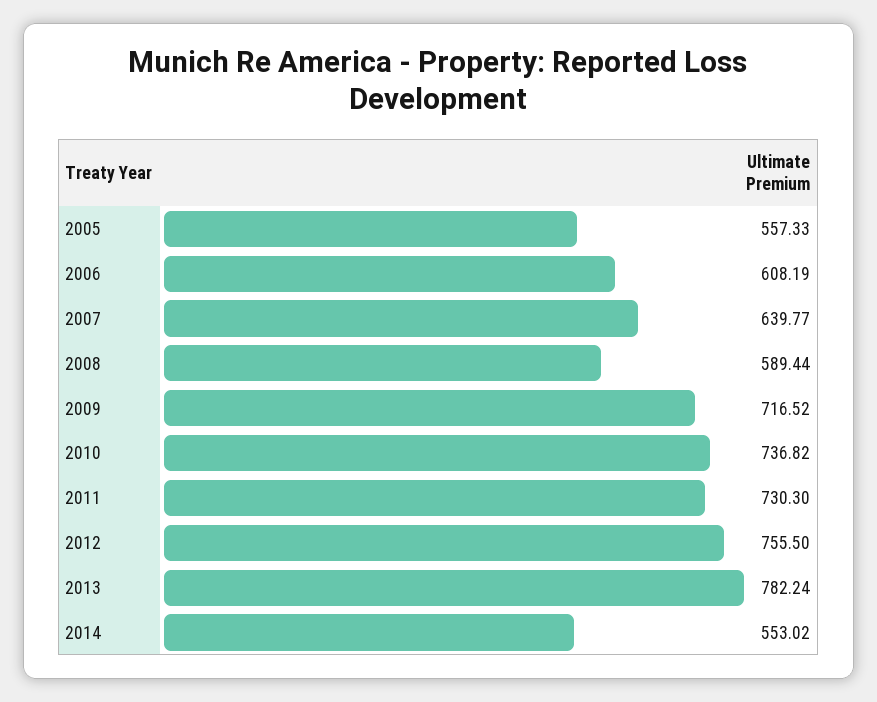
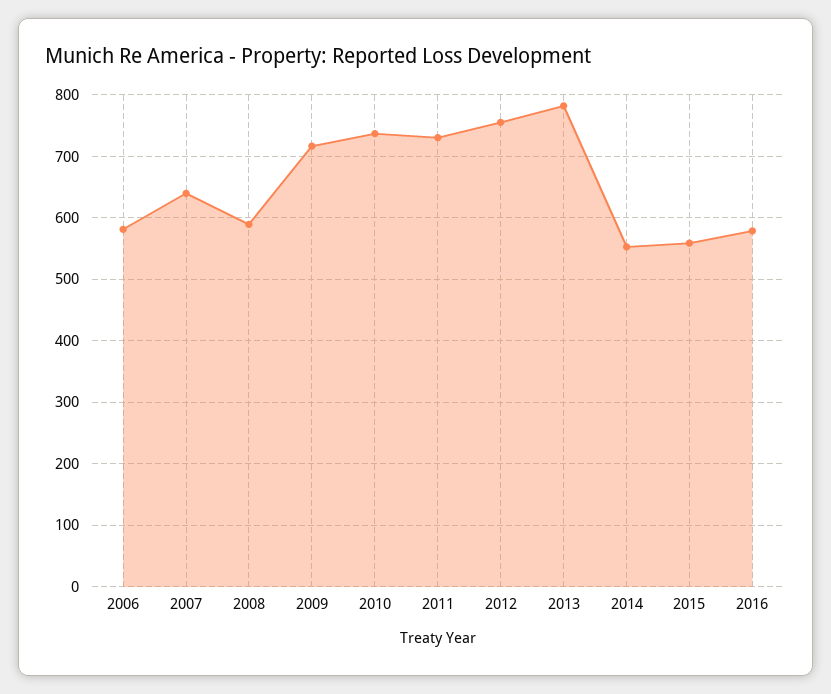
2005: 557.33 -> none
2006: 608.19 -> 580
2015: none -> 560
2016: none -> 580

